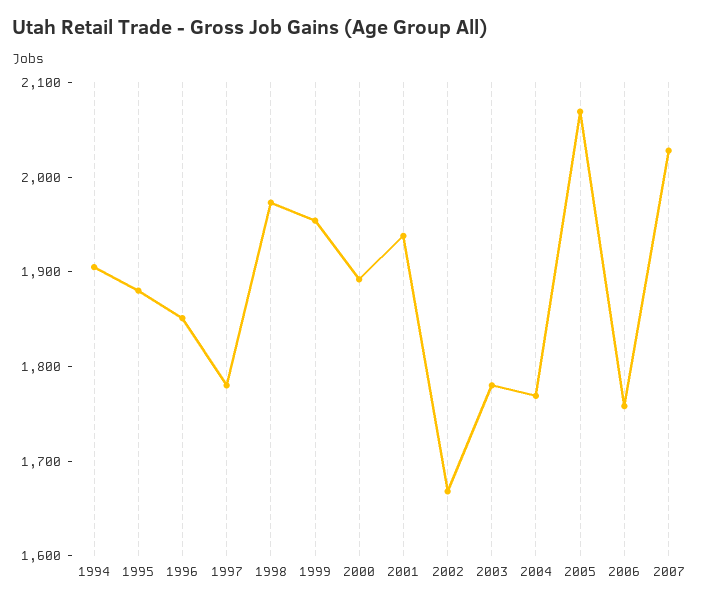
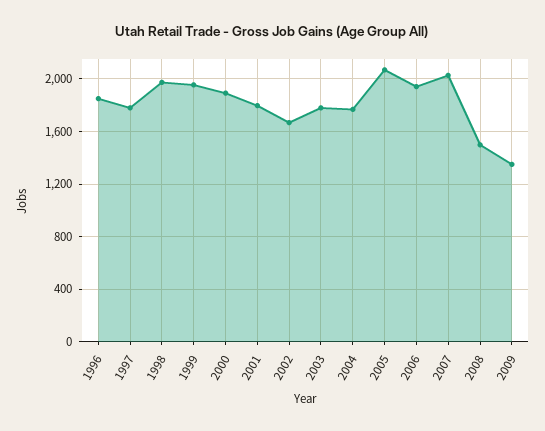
1994: 1900 -> none
1995: 1880 -> none
2001: 1940 -> 1800
2006: 1760 -> 1950
2008: none -> 1500
2009: none -> 1350

